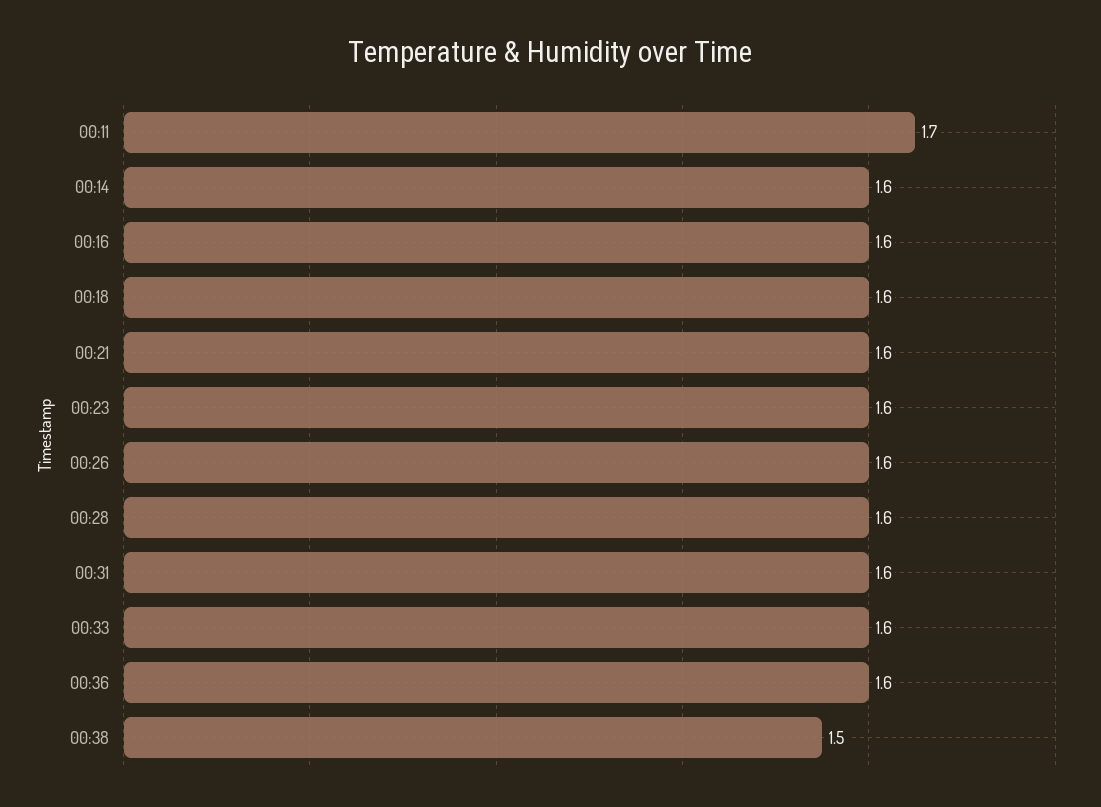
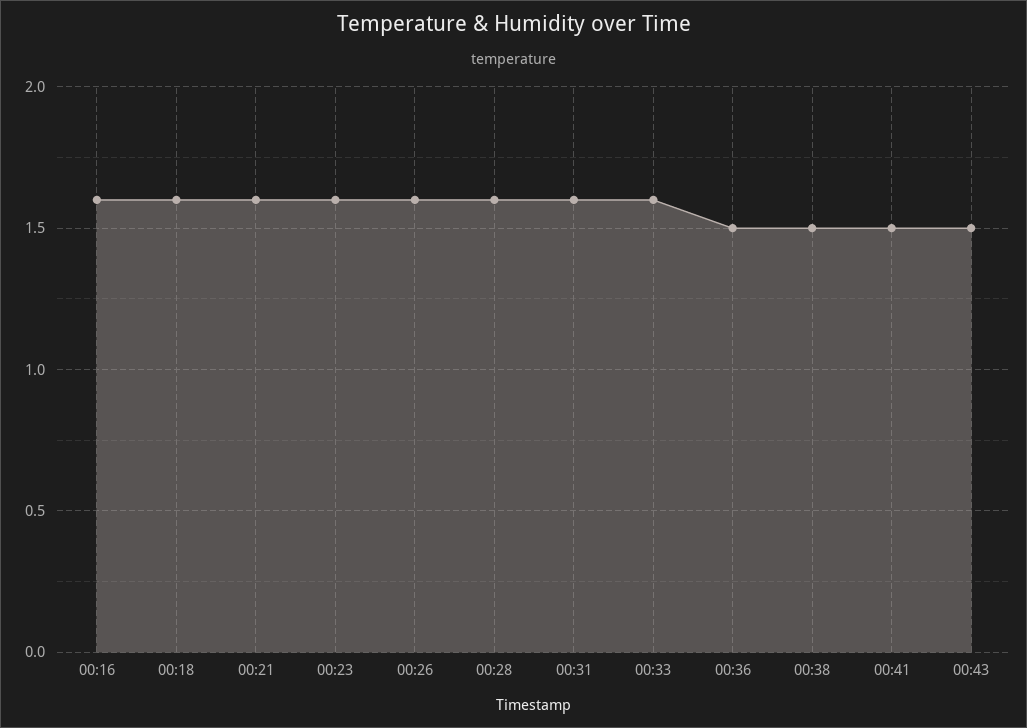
00:11: 1.7 -> none
00:14: 1.6 -> none
00:36: 1.6 -> 1.5
00:41: none -> 1.5
00:43: none -> 1.5

